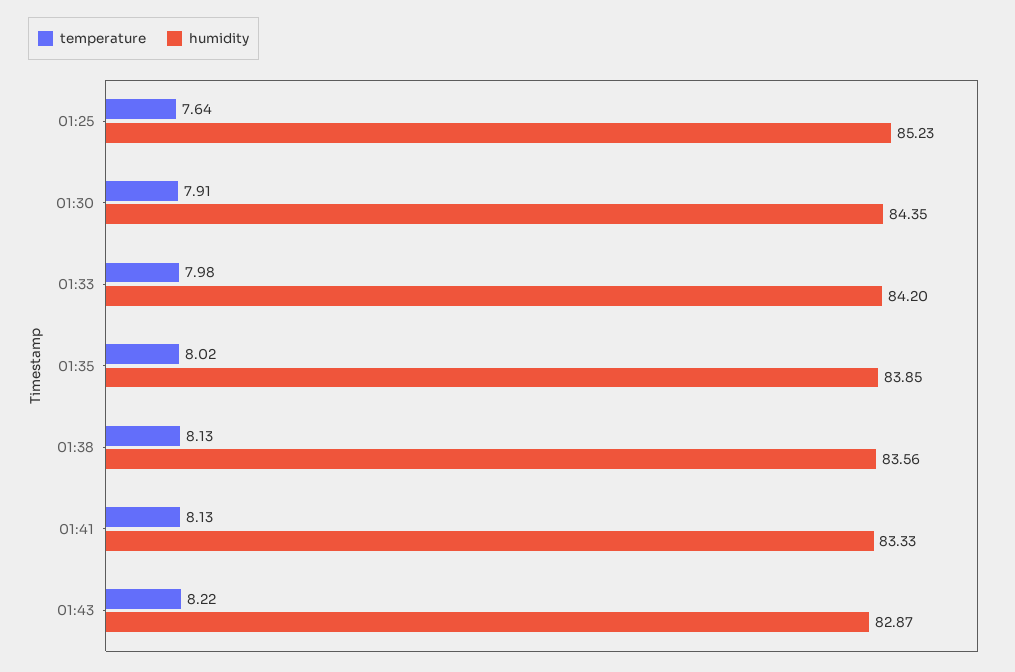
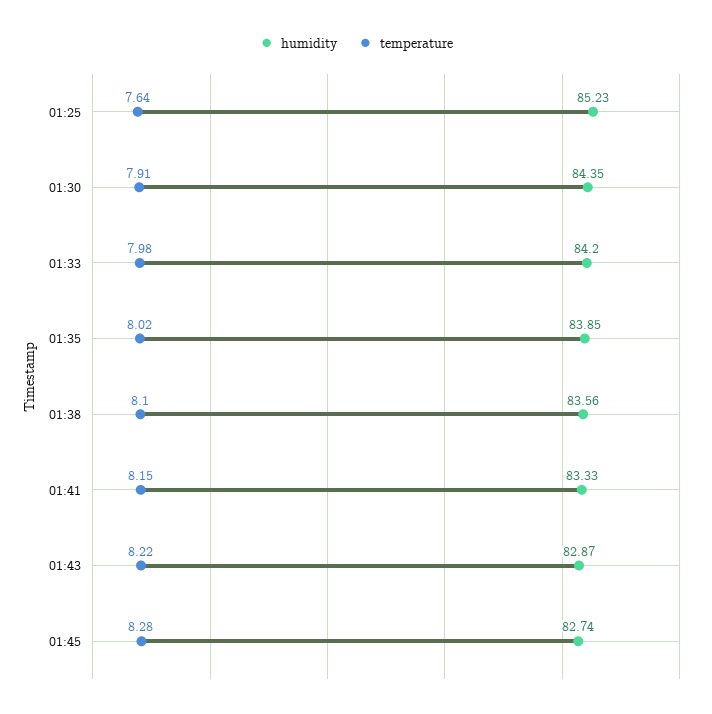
temperature, 01:38: 8.13 -> 8.1
temperature, 01:41: 8.13 -> 8.15
humidity, 01:45: none -> 82.74
temperature, 01:45: none -> 8.28

